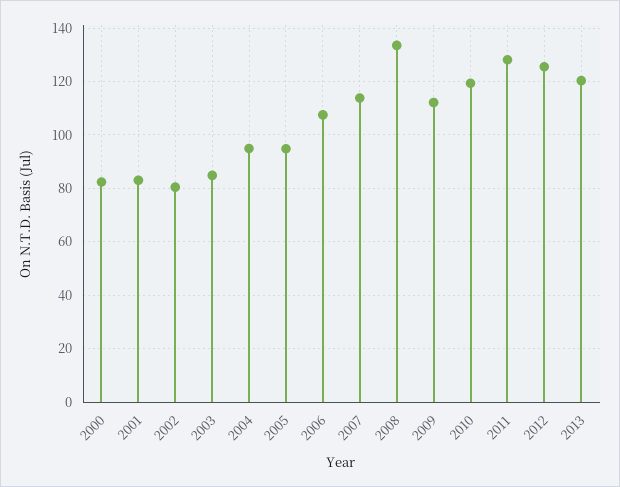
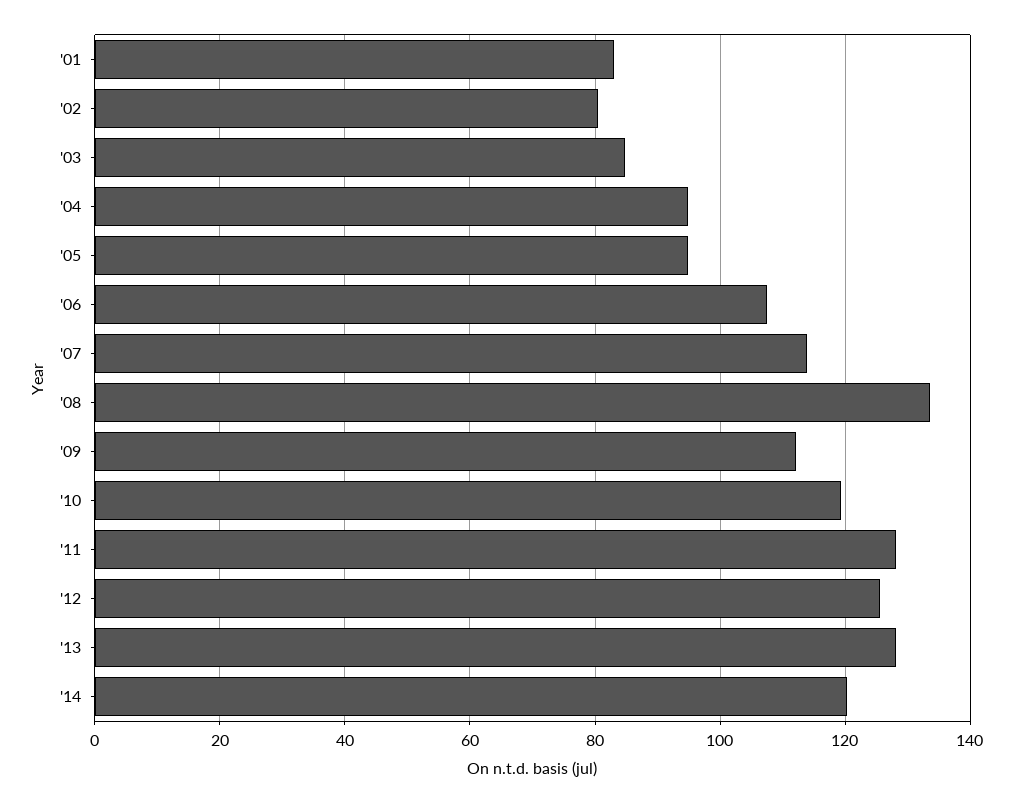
2000: 82.5 -> none
2013: 120 -> 128
'14: none -> 120

